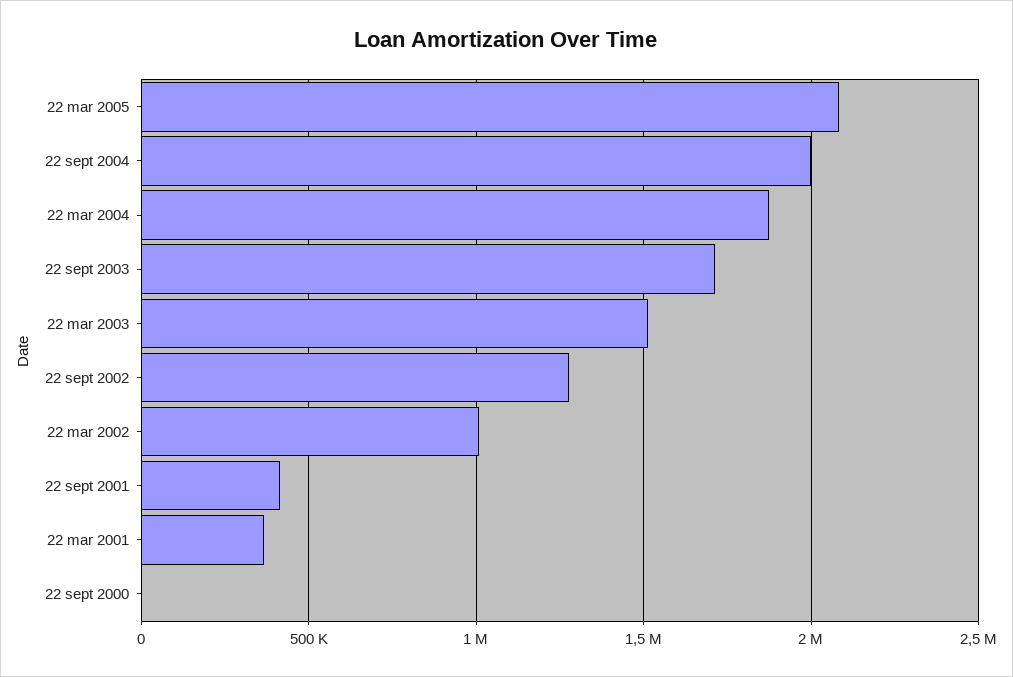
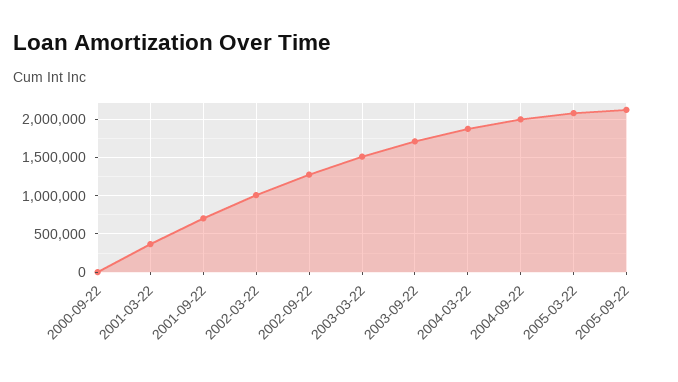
22 sept 2001: 400000 -> 700000
2005-09-22: none -> 2100000

